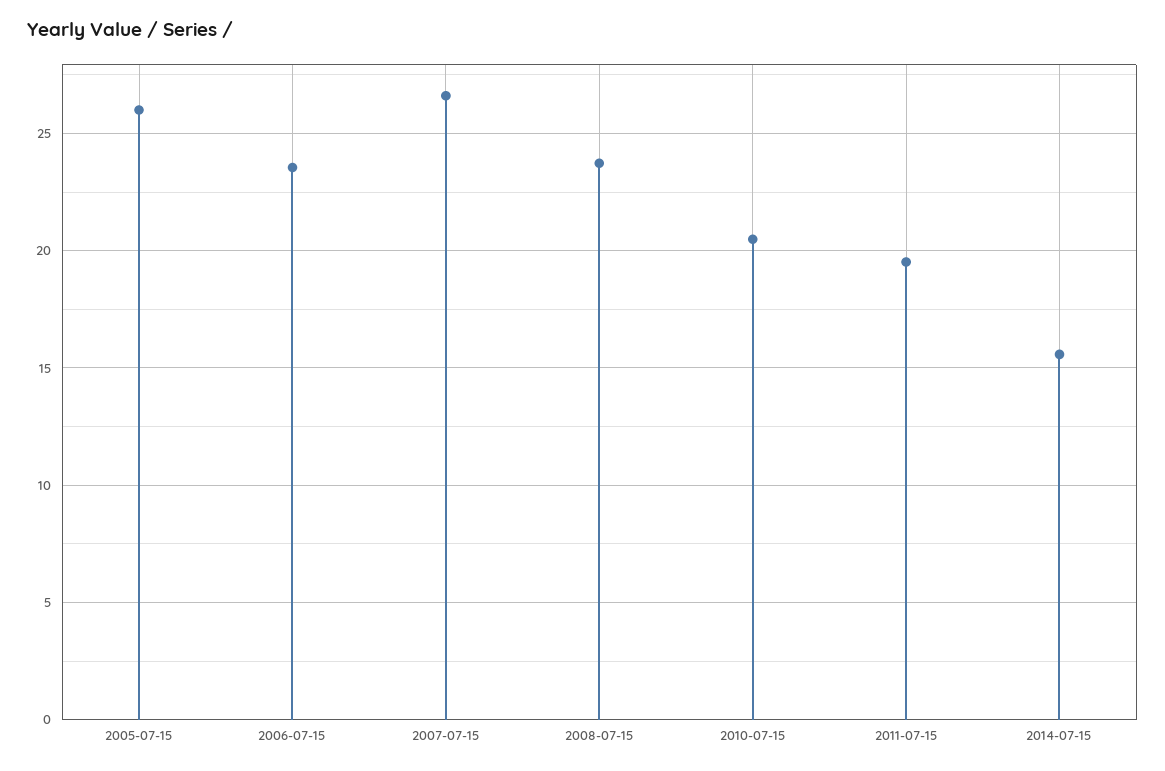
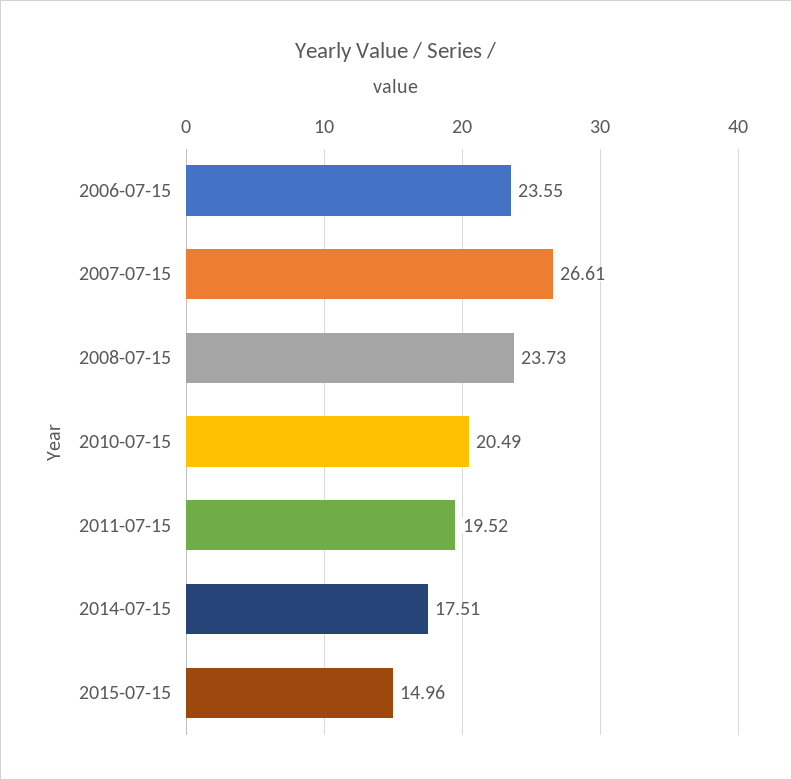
2005-07-15: 26 -> none
2014-07-15: 15.5 -> 17.51
2015-07-15: none -> 14.96

